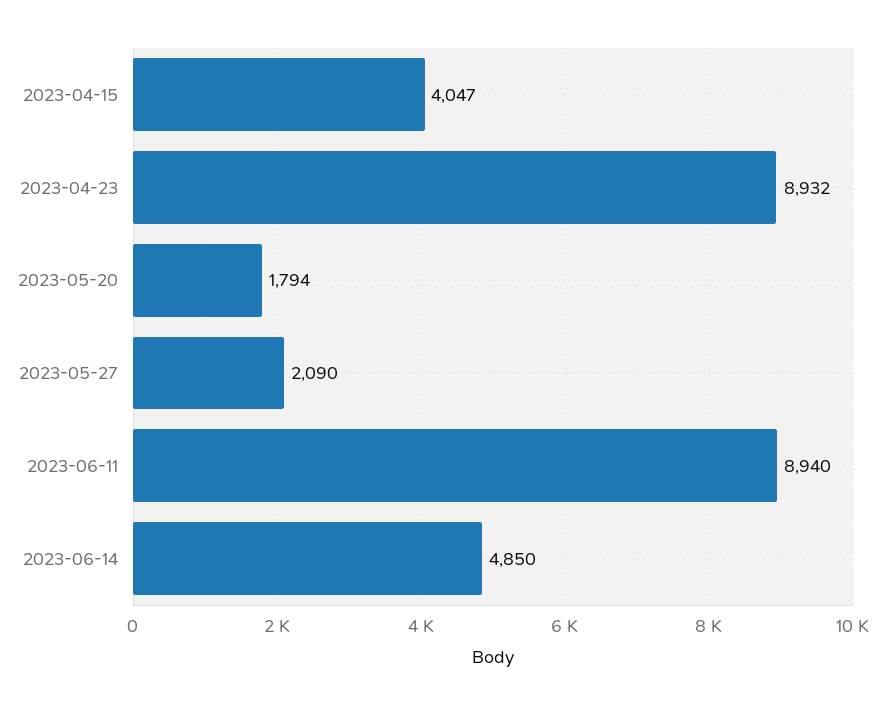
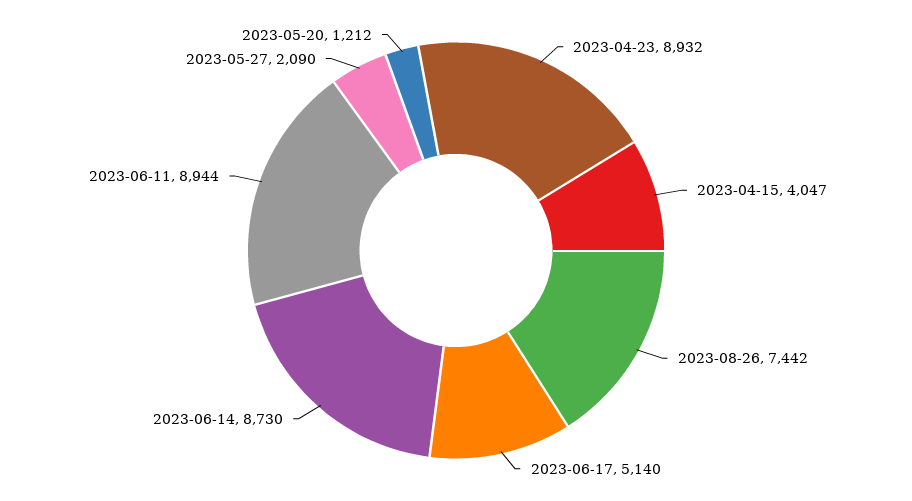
2023-05-20: 1794 -> 1212
2023-06-11: 8940 -> 8944
2023-06-14: 4850 -> 8730
2023-08-26: none -> 7442
2023-06-17: none -> 5140

